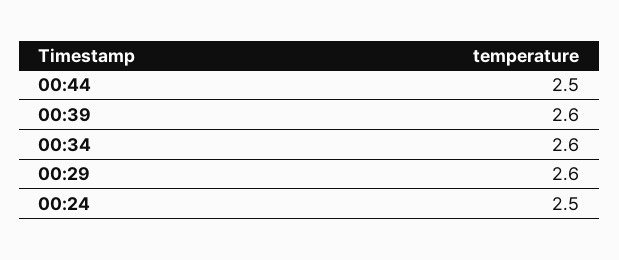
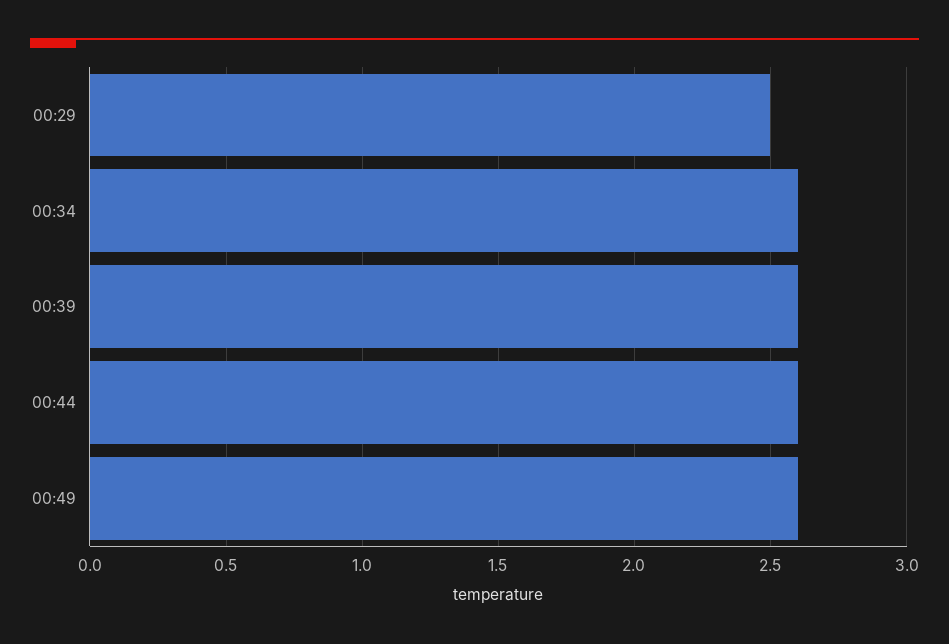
00:44: 2.5 -> 2.6
00:29: 2.6 -> 2.5
00:24: 2.5 -> none
00:49: none -> 2.6

